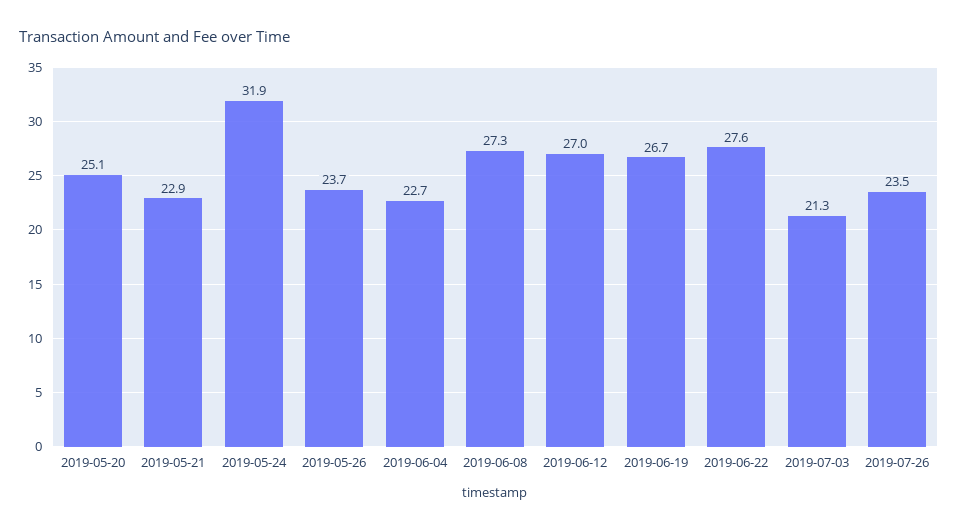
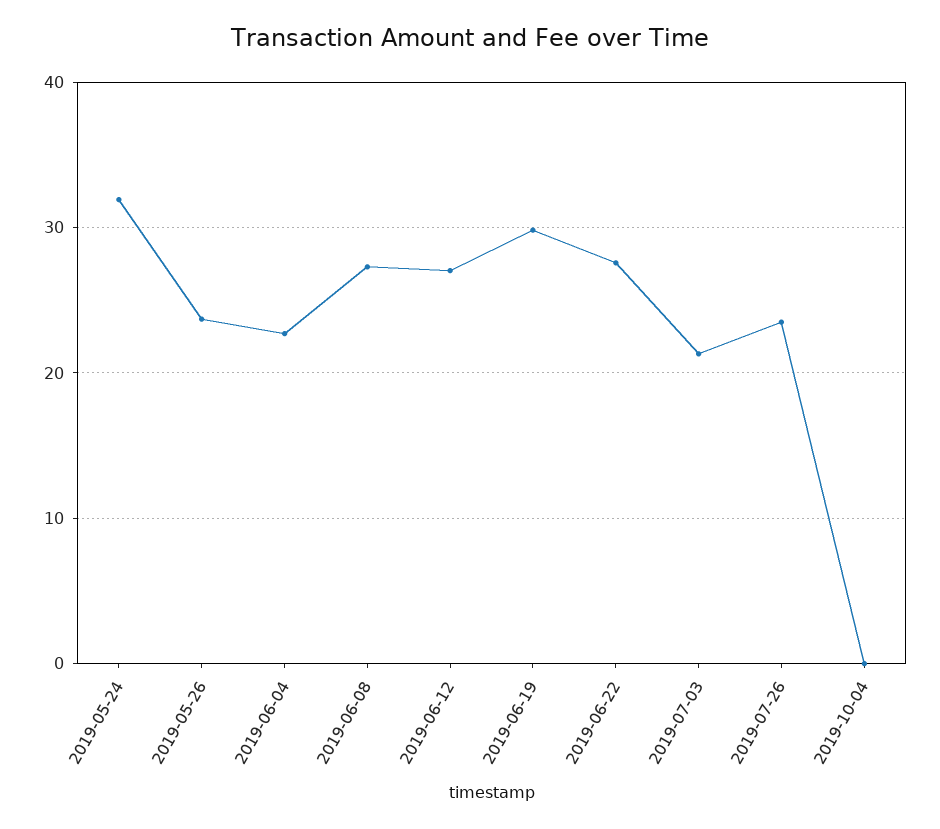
2019-05-20: 25.1 -> none
2019-05-21: 22.9 -> none
2019-06-19: 26.7 -> 30
2019-10-04: none -> 0

